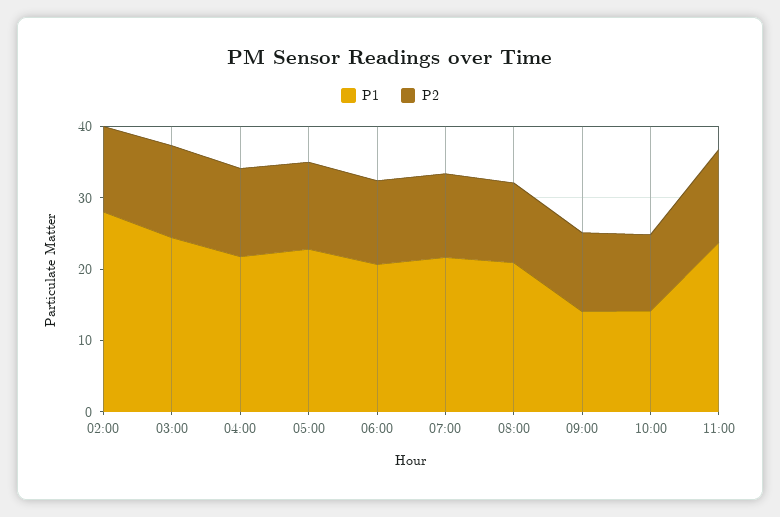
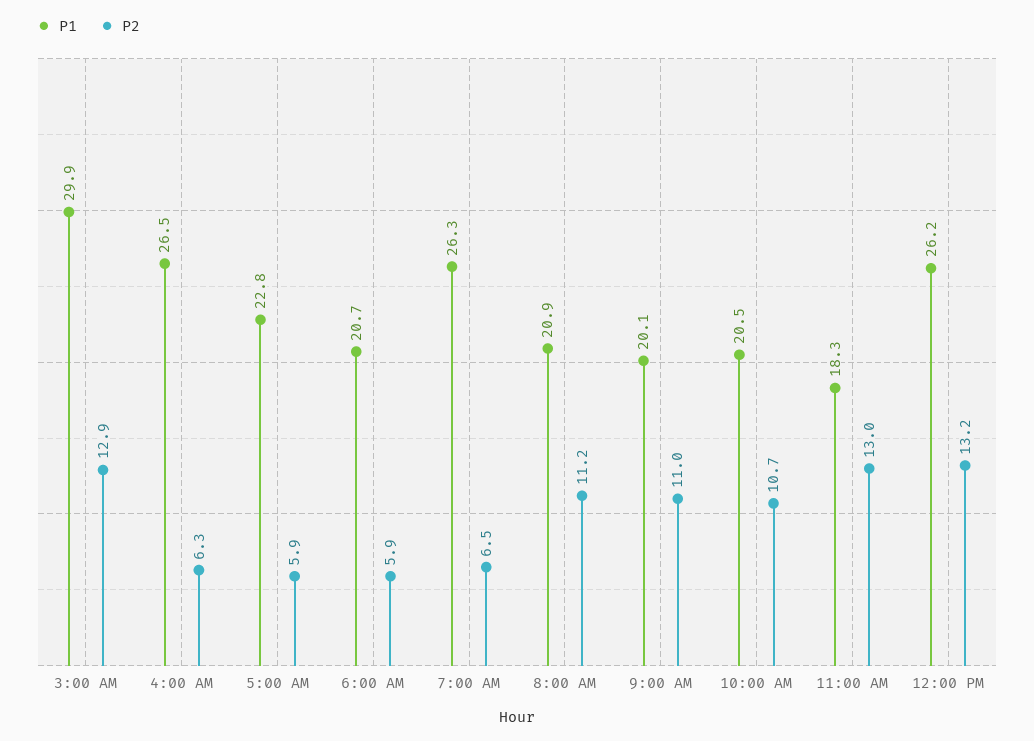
P1, 02:00: 28 -> none
P2, 02:00: 12 -> none
P1, 03:00: 24 -> 29.9
P1, 04:00: 22 -> 26.5
P2, 04:00: 12 -> 6.3
P2, 05:00: 12 -> 5.9
P2, 06:00: 12 -> 5.9
P1, 07:00: 22 -> 26.3
P2, 07:00: 12 -> 6.5
P1, 09:00: 14 -> 20.1
P1, 10:00: 14 -> 20.5
P1, 11:00: 24 -> 18.3
P1, 12:00 PM: none -> 26.2
P2, 12:00 PM: none -> 13.2

